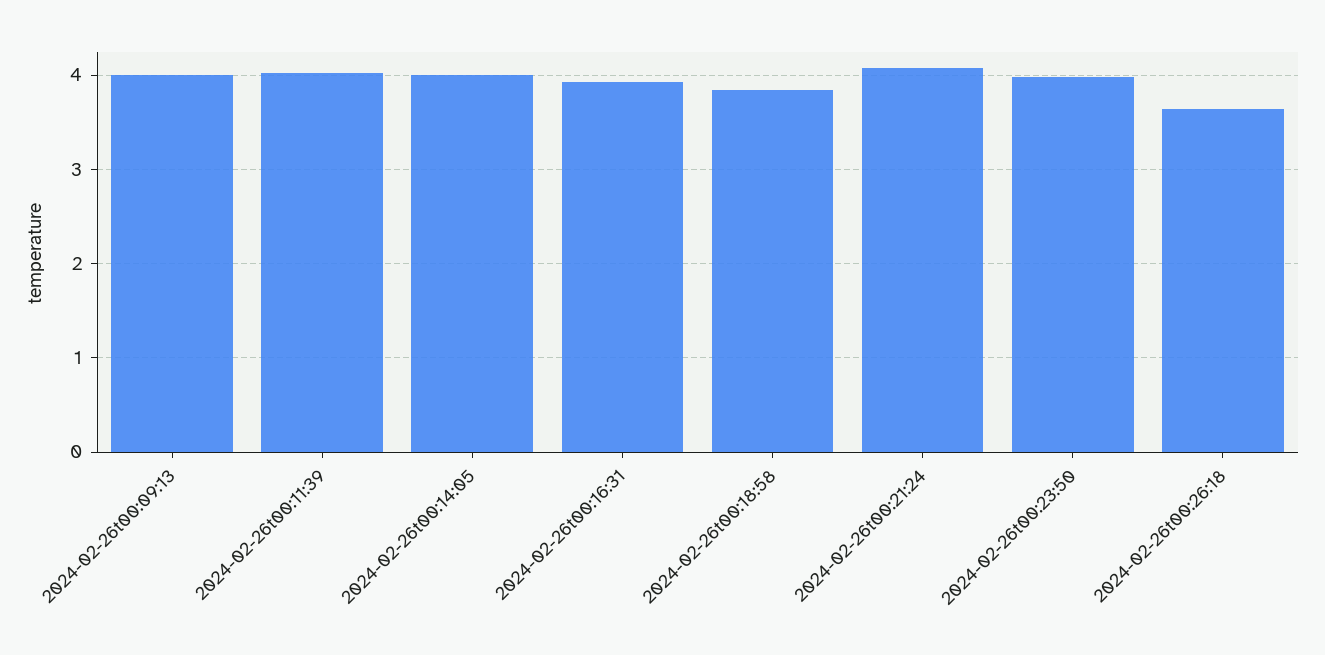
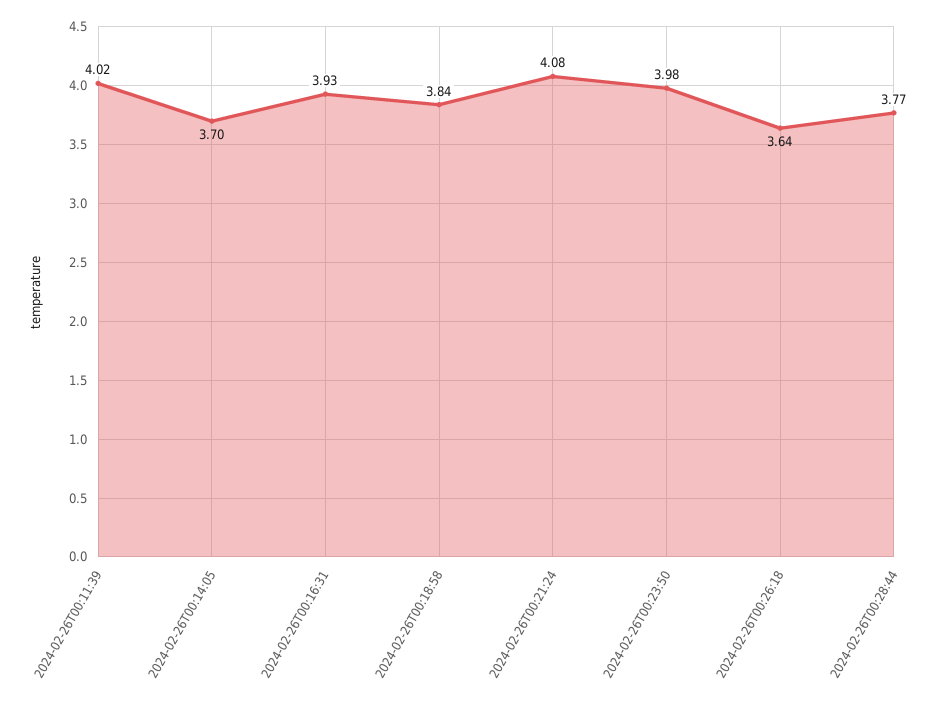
2024-02-26t00:09:13: 4 -> none
2024-02-26t00:14:05: 4 -> 3.7
2024-02-26T00:28:44: none -> 3.77

